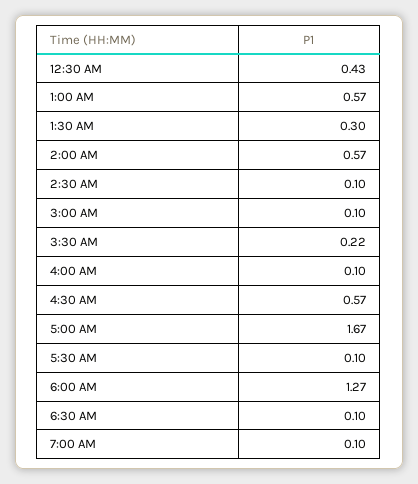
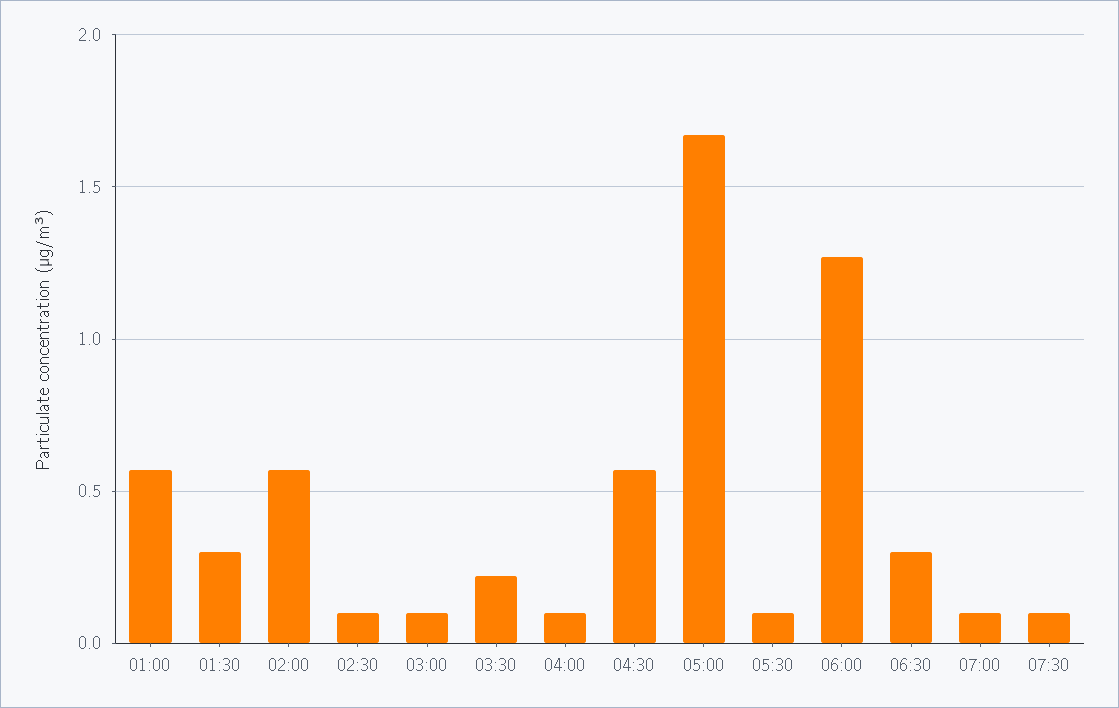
12:30 AM: 0.43 -> none
6:30 AM: 0.1 -> 0.3
07:30: none -> 0.1

